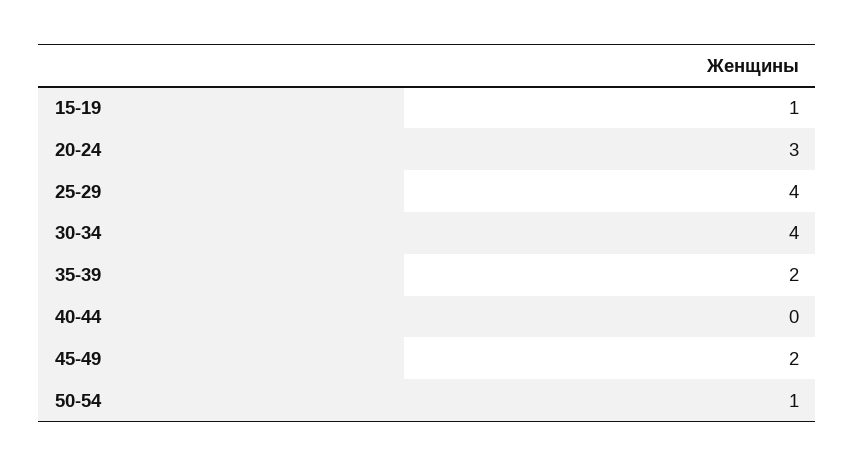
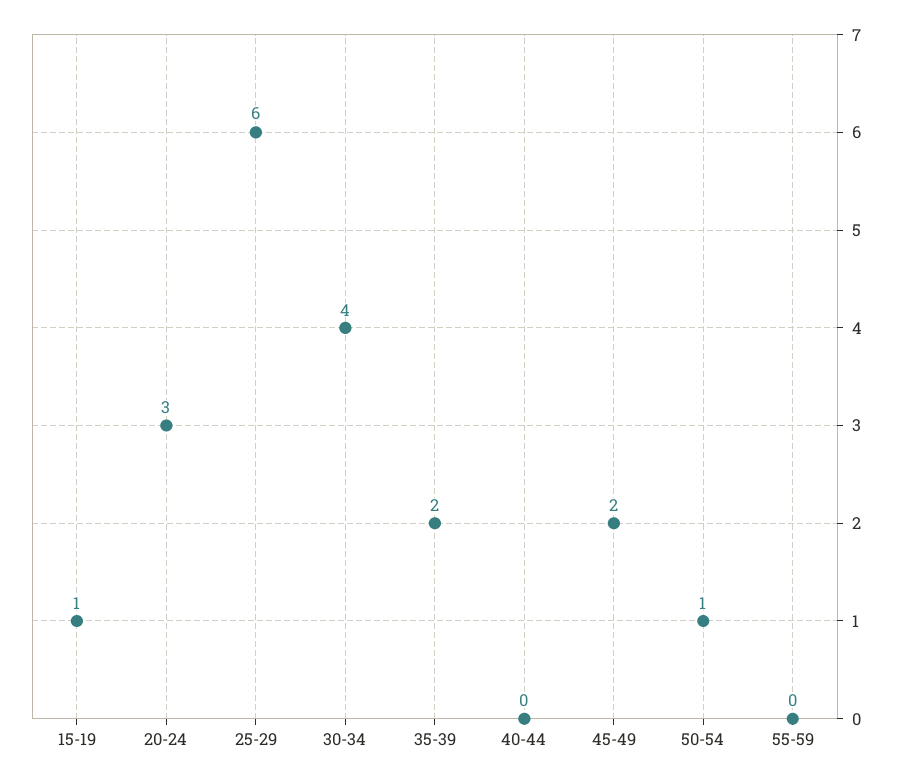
25-29: 4 -> 6
55-59: none -> 0

